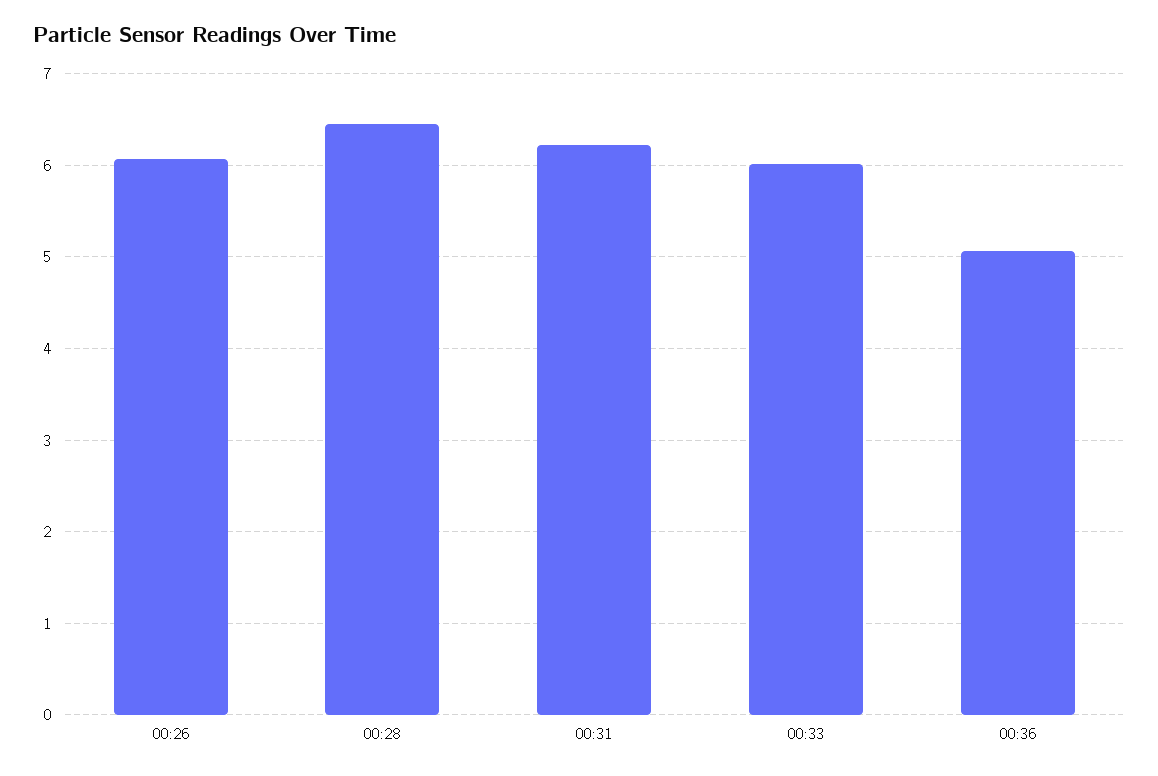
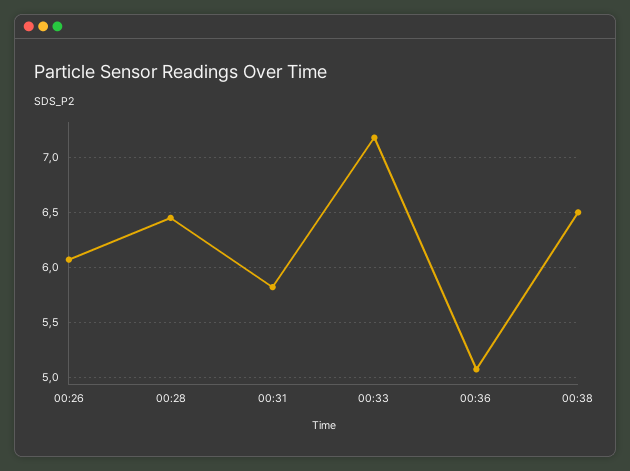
00:31: 6.2 -> 5.8
00:33: 6 -> 7.2
00:38: none -> 6.5

